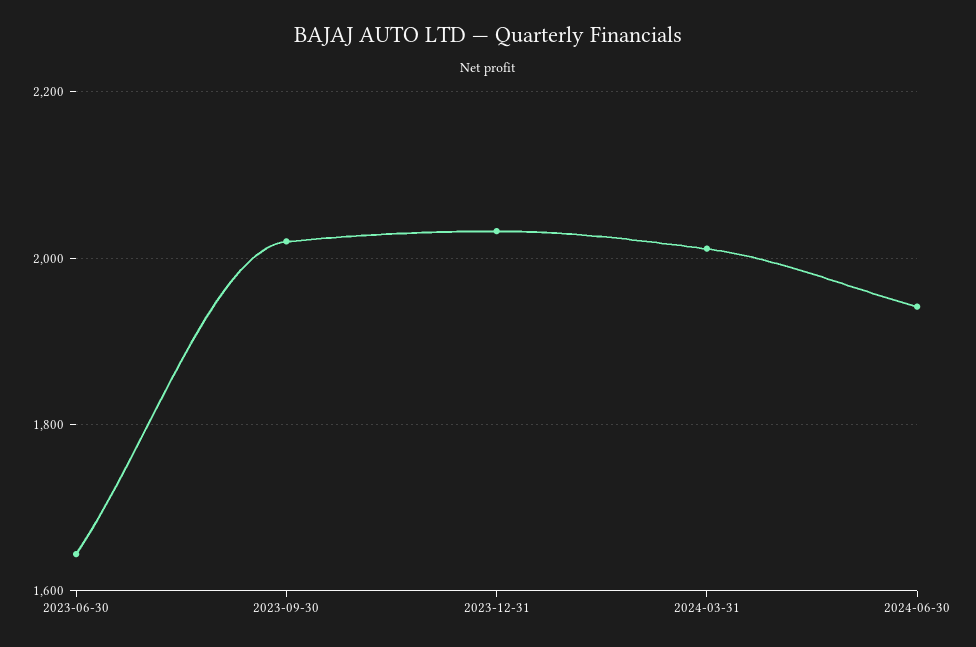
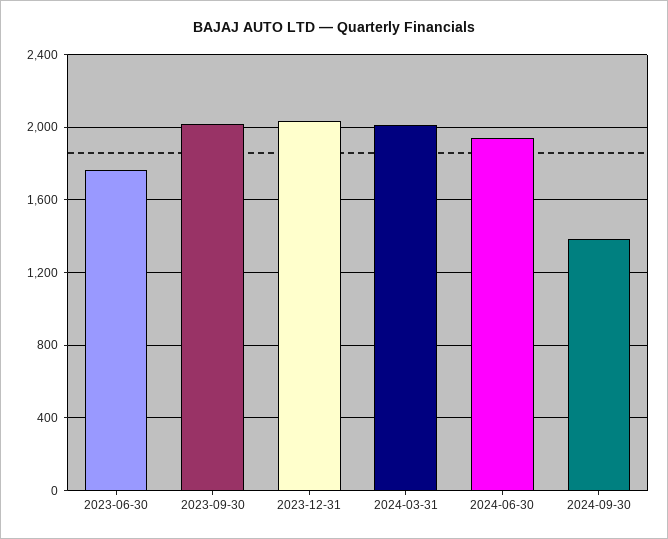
2023-06-30: 1640 -> 1750
2024-09-30: none -> 1400

